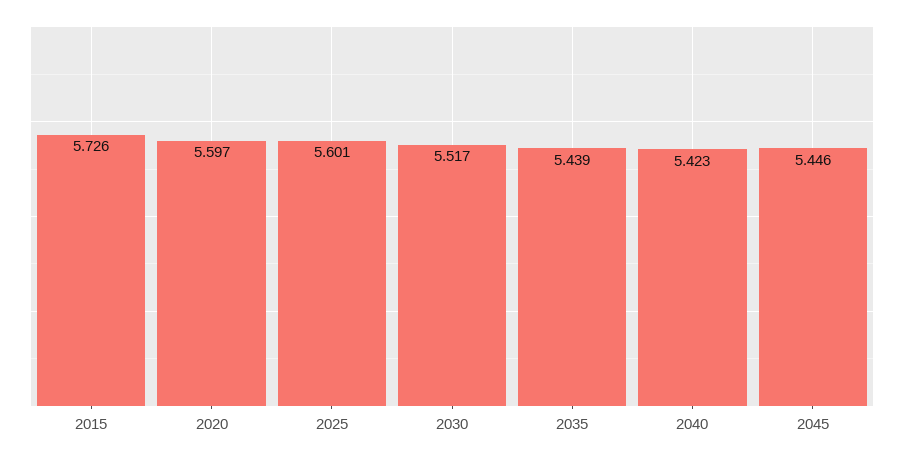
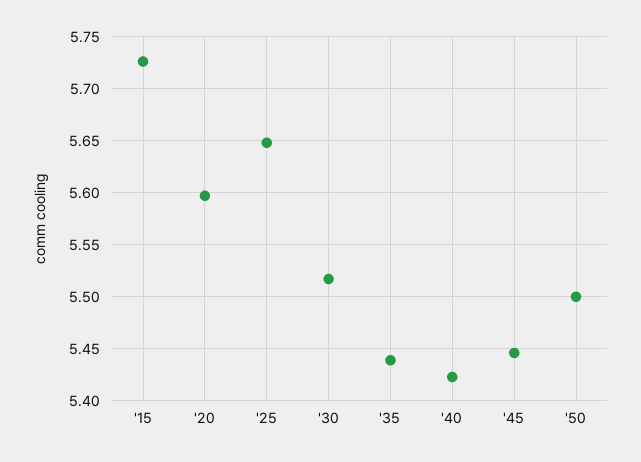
2025: 5.601 -> 5.65
'50: none -> 5.5

